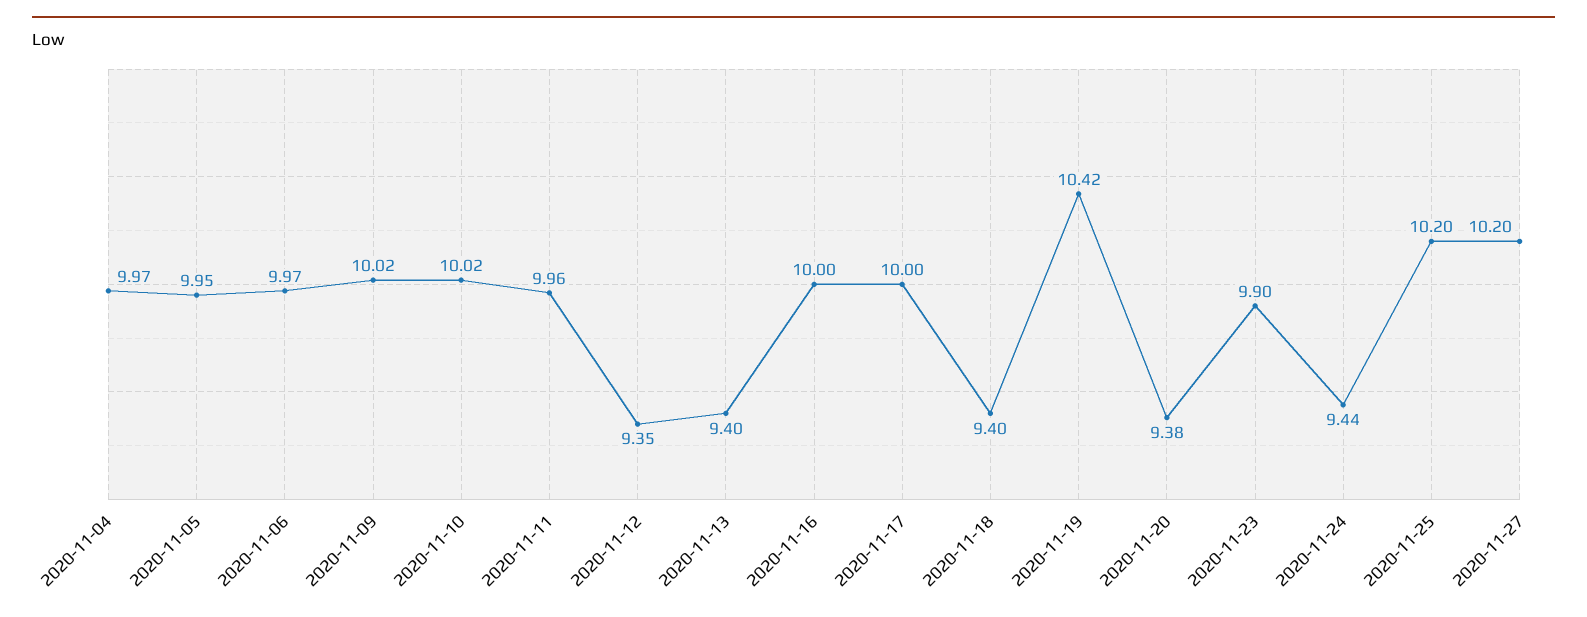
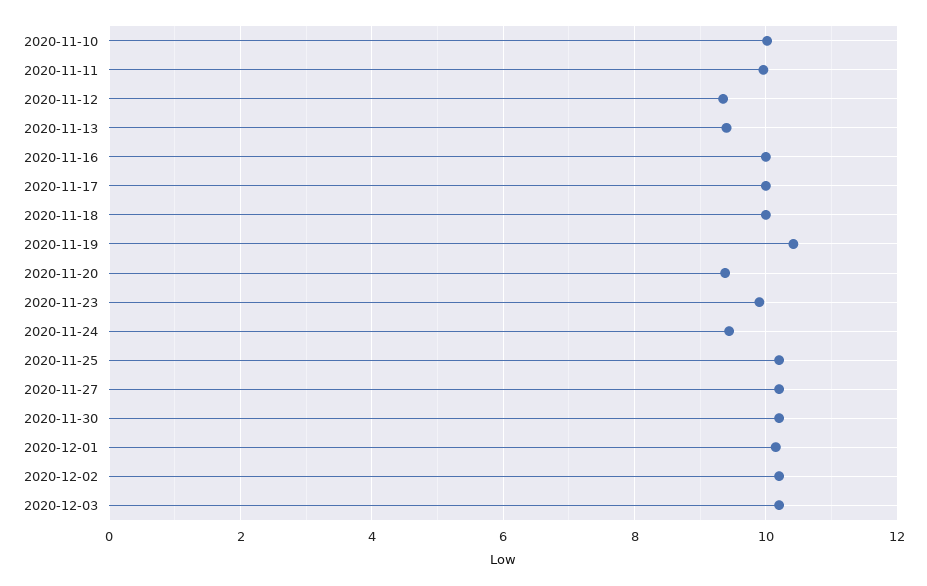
2020-11-04: 9.97 -> none
2020-11-05: 9.95 -> none
2020-11-06: 9.97 -> none
2020-11-09: 10.02 -> none
2020-11-18: 9.4 -> 10
2020-11-30: none -> 10.2
2020-12-01: none -> 10.2
2020-12-02: none -> 10.2
2020-12-03: none -> 10.2

